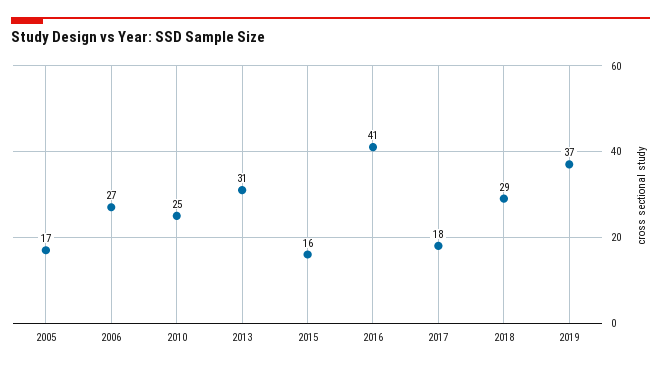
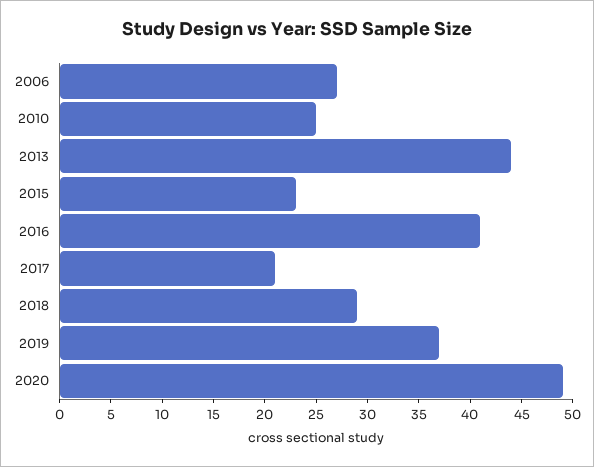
2005: 17 -> none
2013: 31 -> 44
2015: 16 -> 23
2017: 18 -> 21
2020: none -> 49

